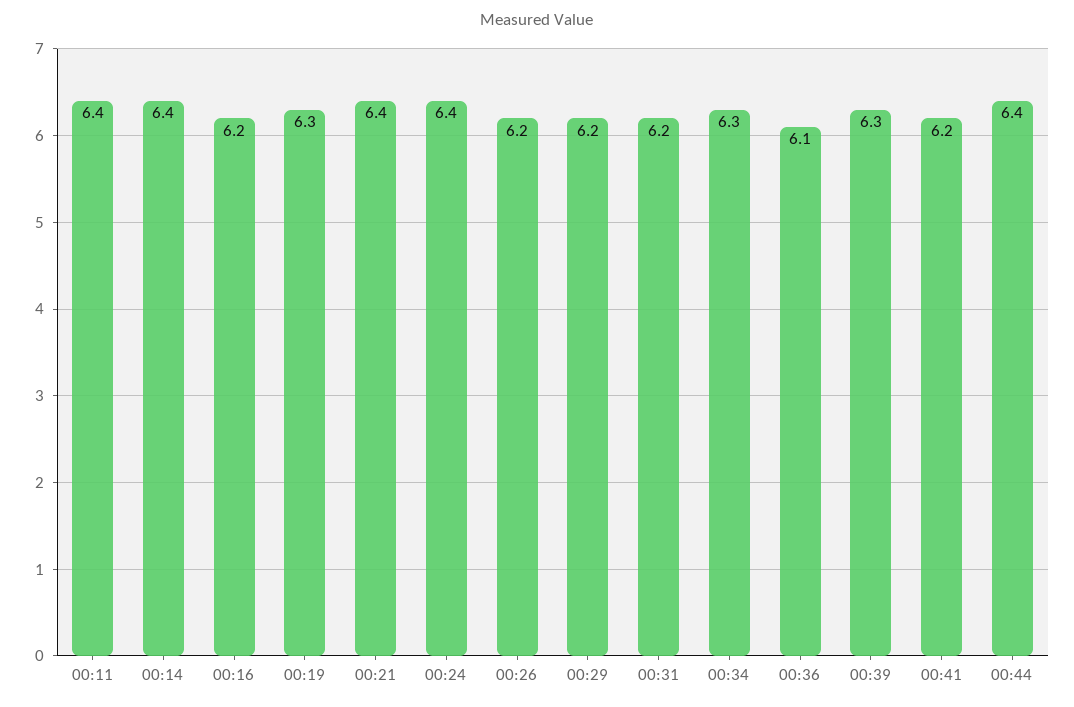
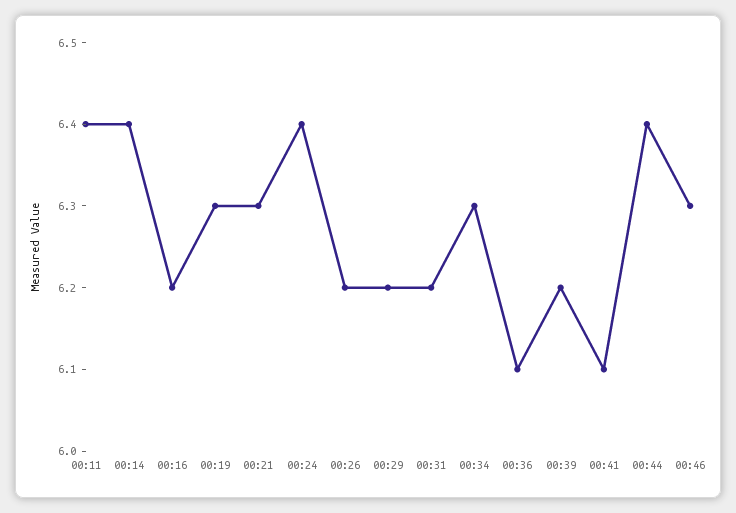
00:21: 6.4 -> 6.3
00:39: 6.3 -> 6.2
00:41: 6.2 -> 6.1
00:46: none -> 6.3

